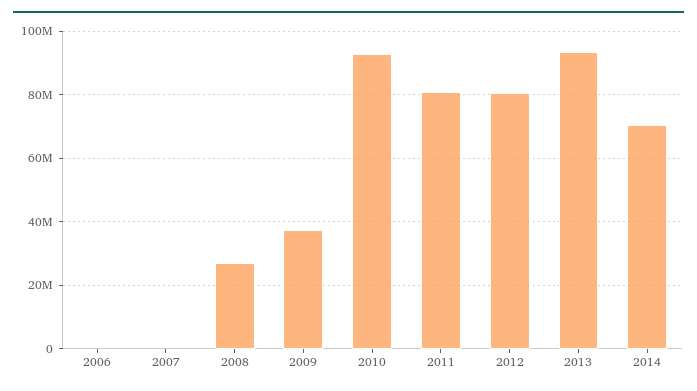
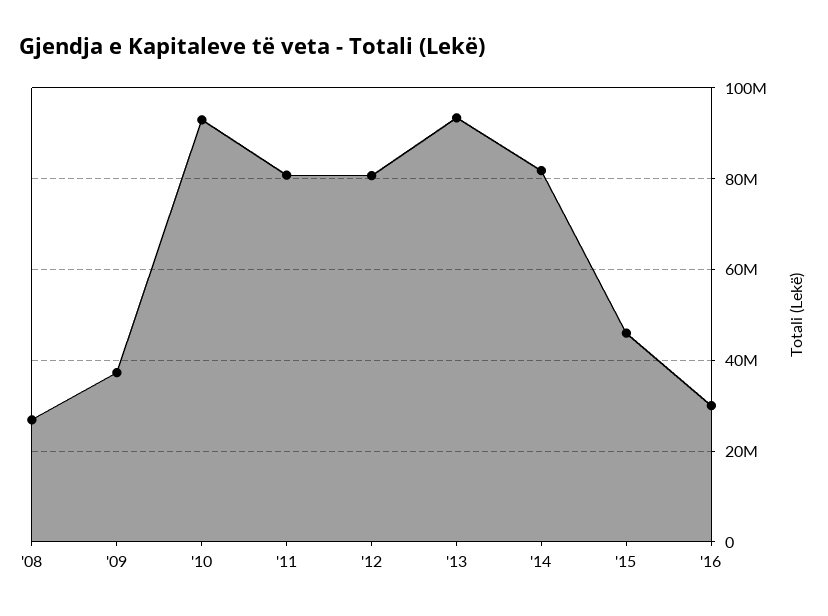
2006: 0 -> none
2007: 0 -> none
2014: 70000000 -> 82000000
'15: none -> 46000000
'16: none -> 30000000

